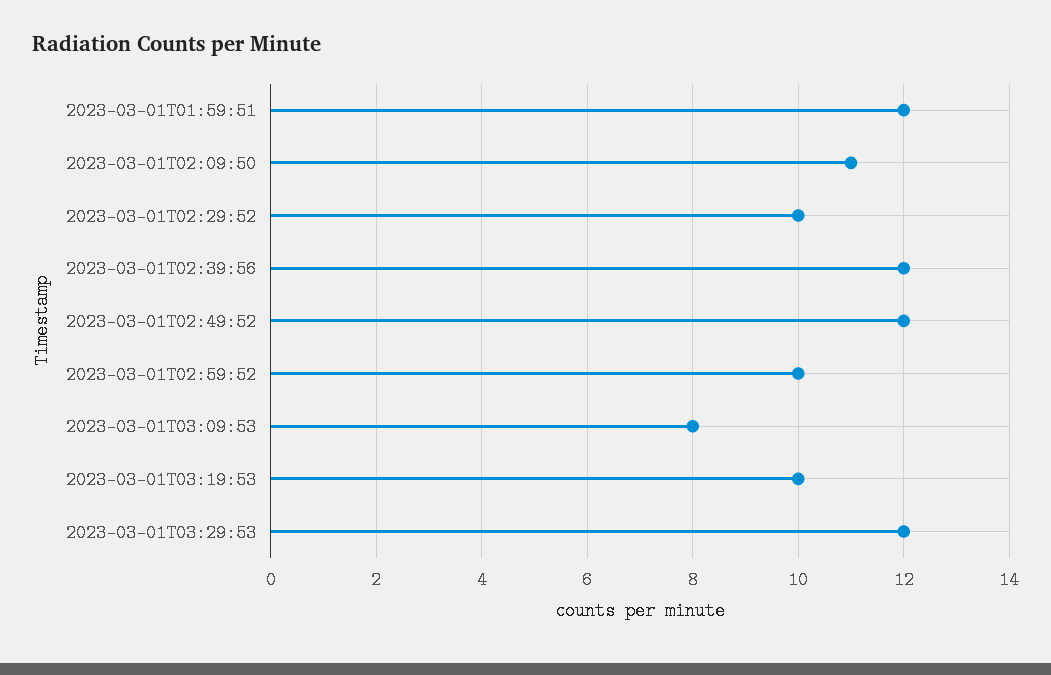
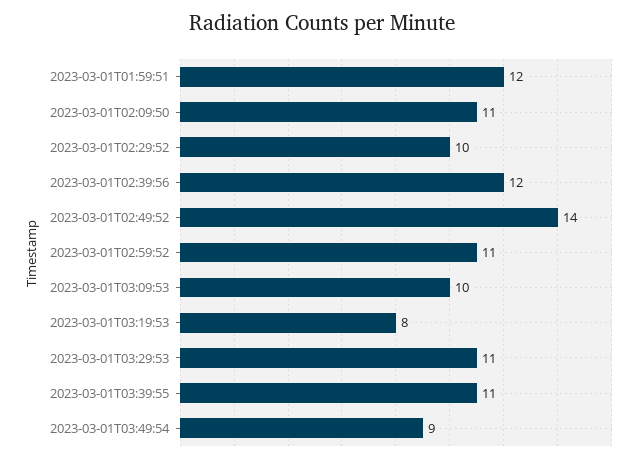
2023-03-01T02:49:52: 12 -> 14
2023-03-01T02:59:52: 10 -> 11
2023-03-01T03:09:53: 8 -> 10
2023-03-01T03:19:53: 10 -> 8
2023-03-01T03:29:53: 12 -> 11
2023-03-01T03:39:55: none -> 11
2023-03-01T03:49:54: none -> 9

